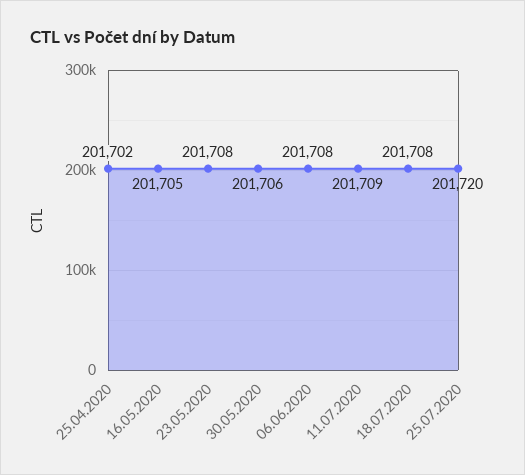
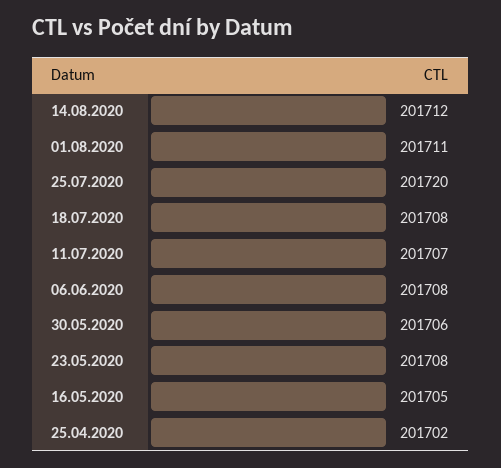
11.07.2020: 201709 -> 201707
14.08.2020: none -> 201712
01.08.2020: none -> 201711

